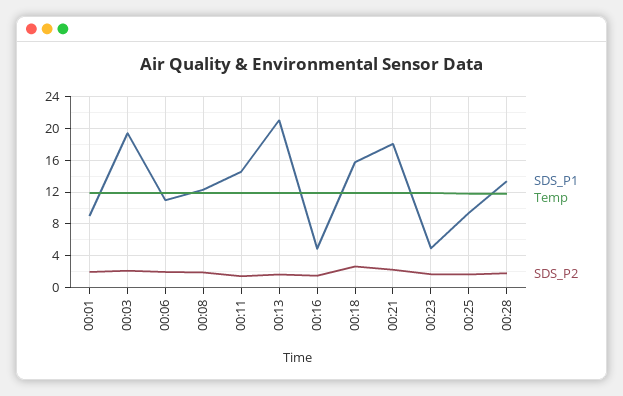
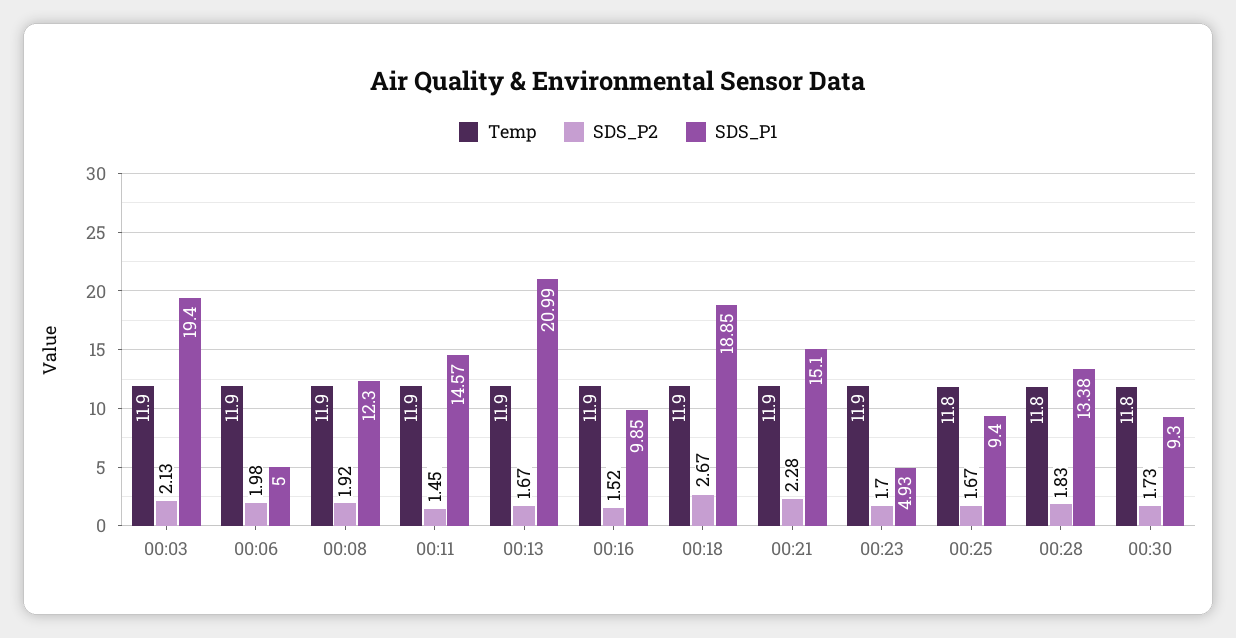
SDS_P1, 00:01: 9 -> none
Temp, 00:01: 12 -> none
SDS_P2, 00:01: 2 -> none
SDS_P1, 00:06: 11 -> 5
SDS_P1, 00:16: 5 -> 9.85
SDS_P1, 00:18: 16 -> 18.85
SDS_P1, 00:21: 18 -> 15.1
Temp, 00:30: none -> 11.8
SDS_P2, 00:30: none -> 1.73
SDS_P1, 00:30: none -> 9.3

